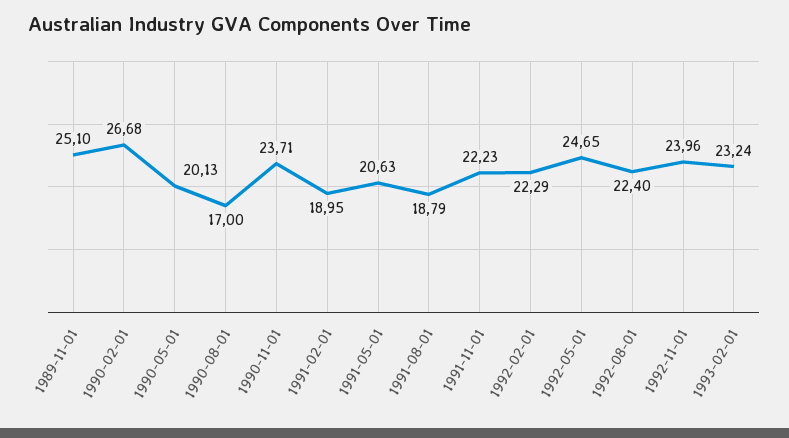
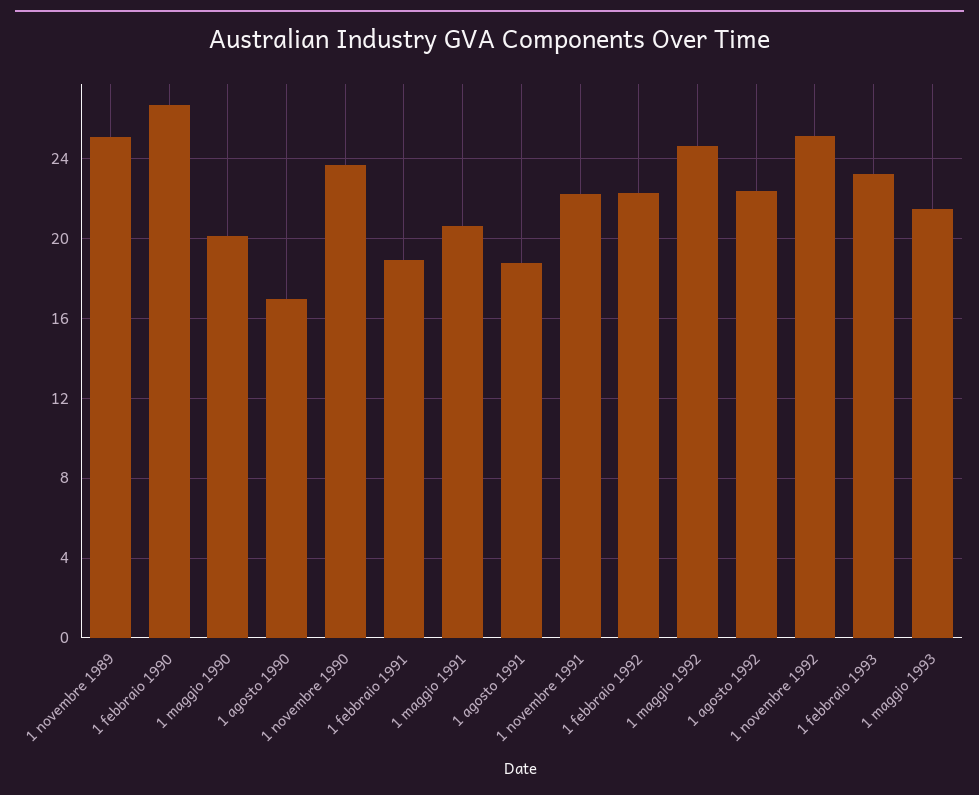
1992-11-01: 23.96 -> 25
1 maggio 1993: none -> 21.5

